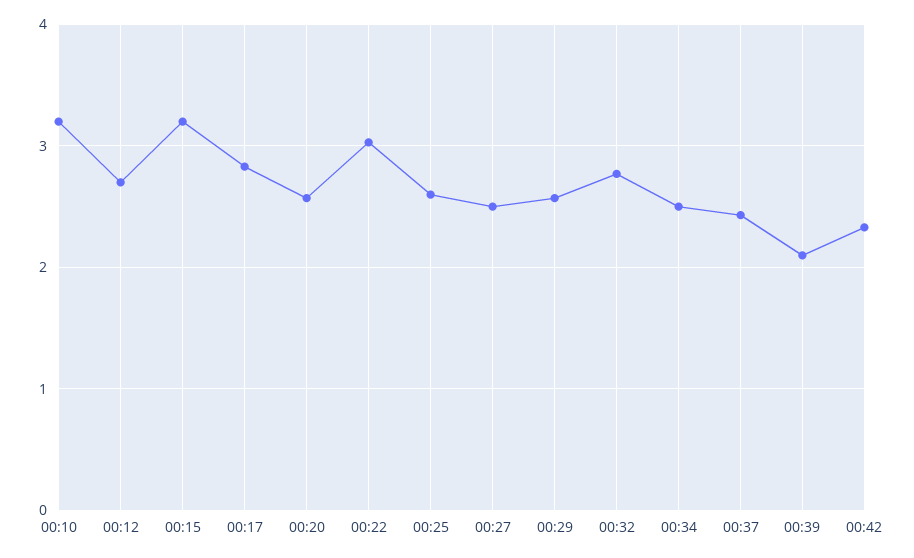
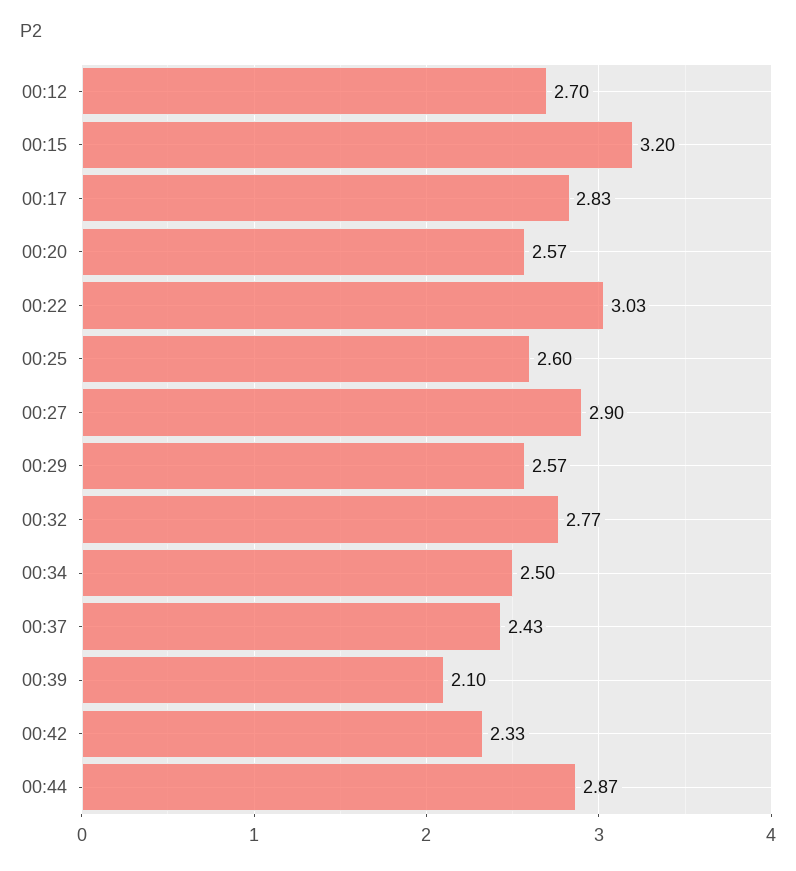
00:10: 3.2 -> none
00:27: 2.5 -> 2.9
00:44: none -> 2.87

